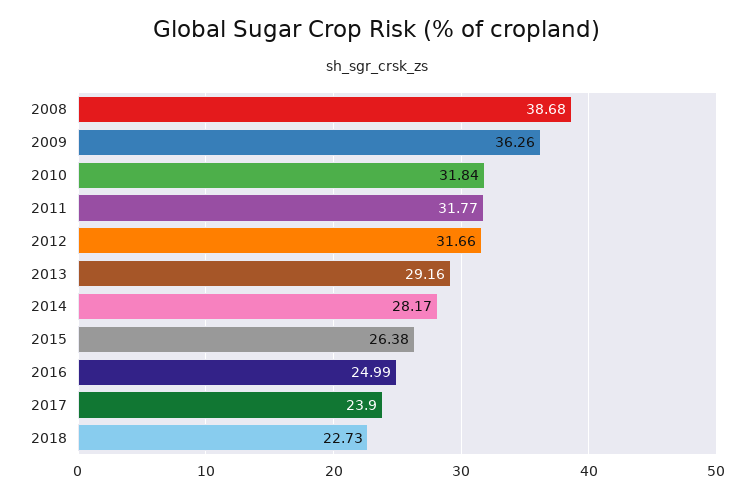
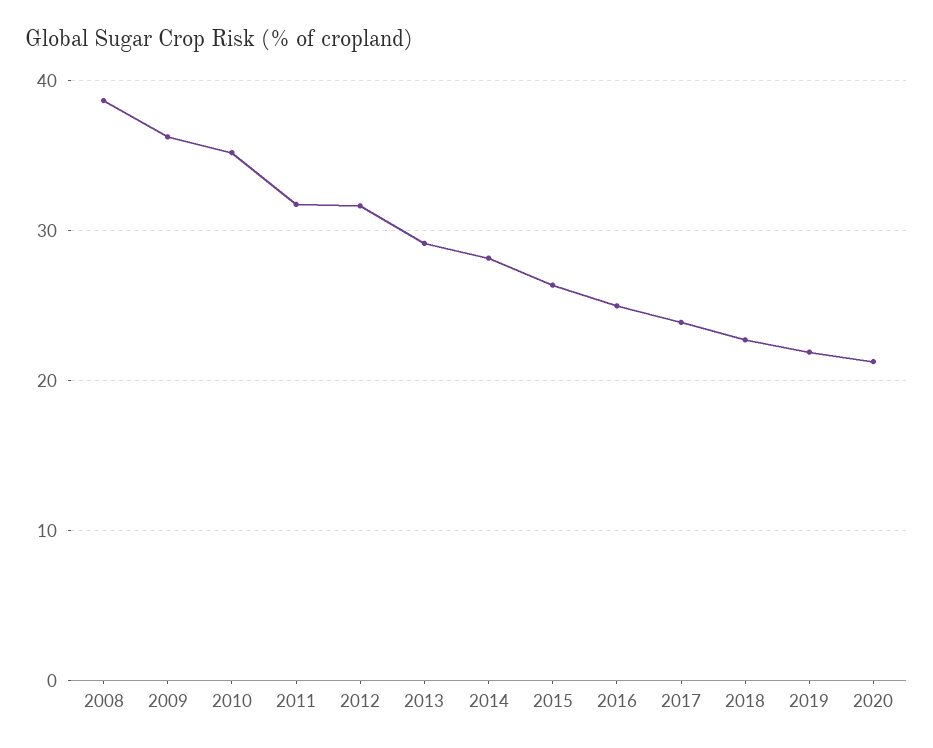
2010: 31.84 -> 35
2019: none -> 22
2020: none -> 21

